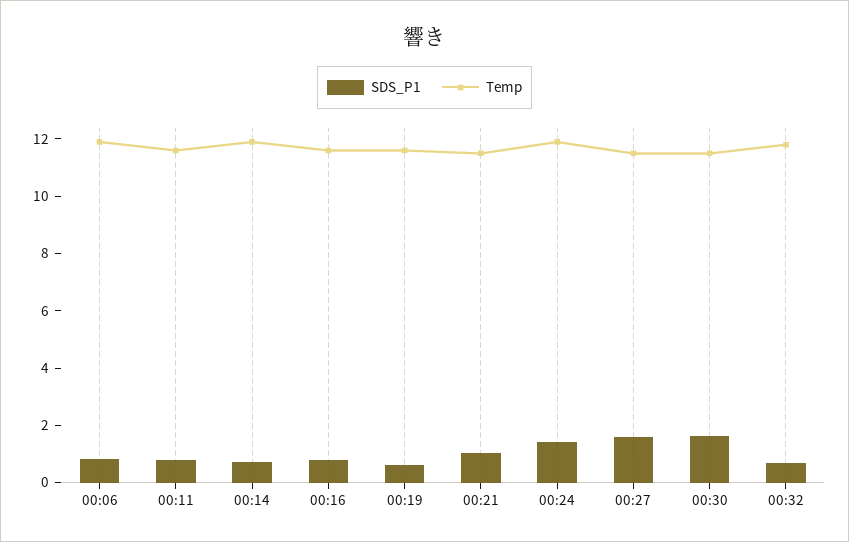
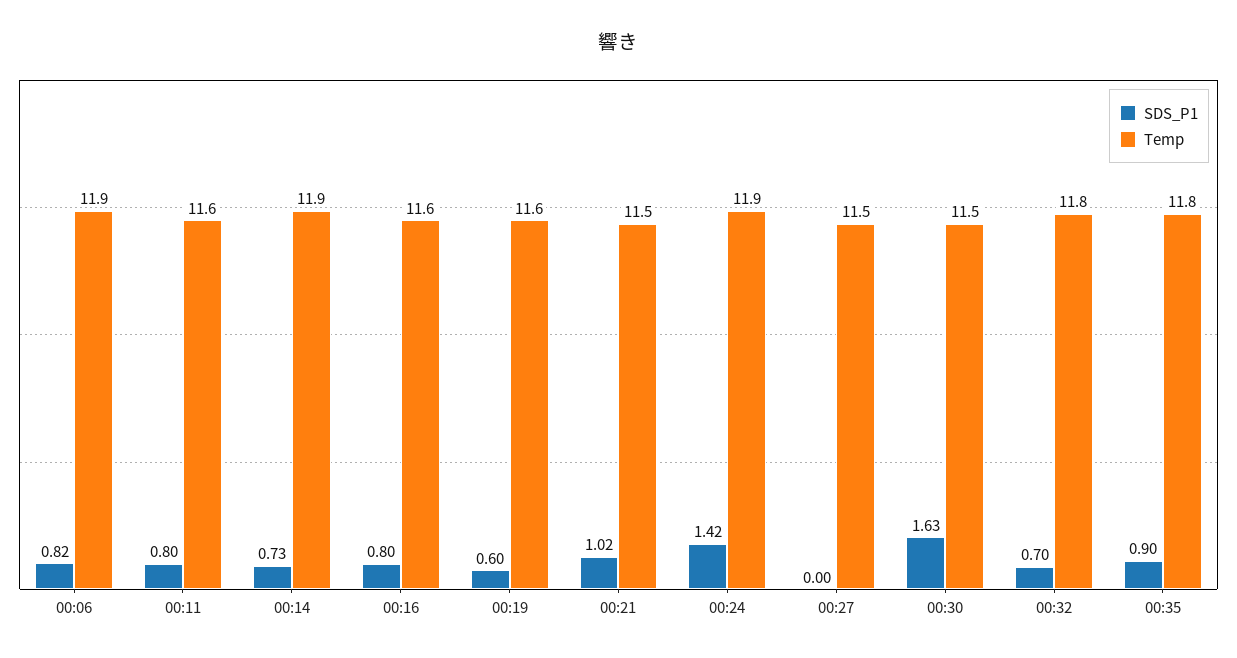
SDS_P1, 00:27: 1.5 -> 0
SDS_P1, 00:35: none -> 0.9
Temp, 00:35: none -> 11.8

